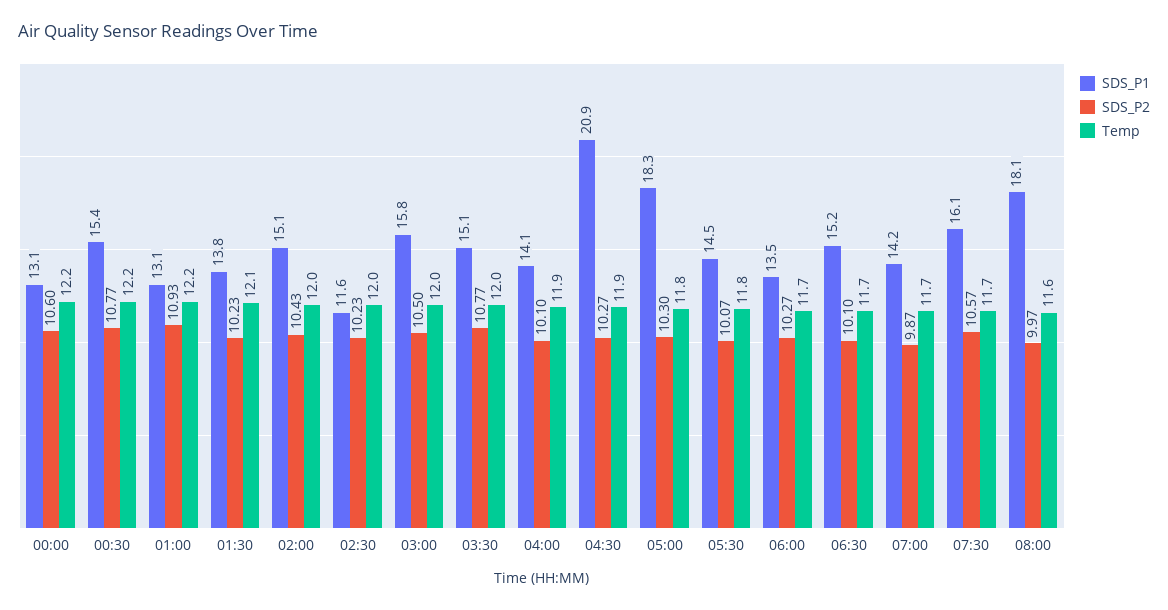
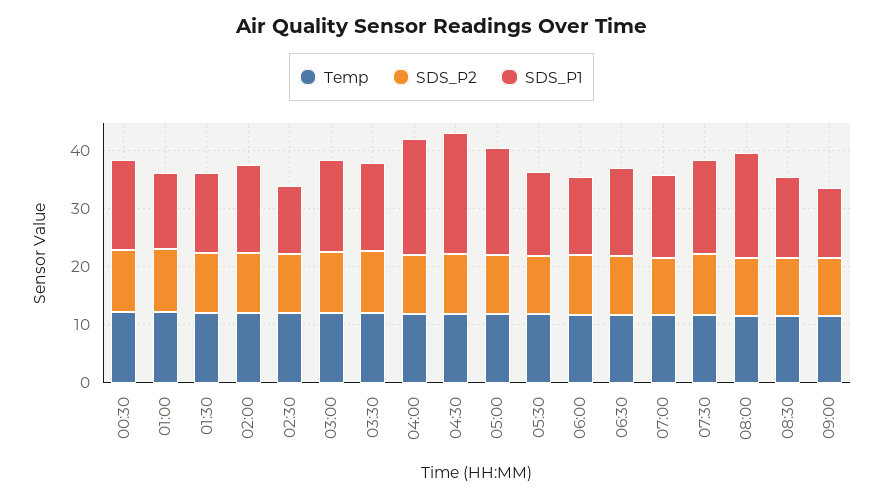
SDS_P1, 00:00: 13.1 -> none
SDS_P2, 00:00: 10.6 -> none
Temp, 00:00: 12.2 -> none
SDS_P1, 04:00: 14.1 -> 20
Temp, 08:30: none -> 12
SDS_P2, 08:30: none -> 10
SDS_P1, 08:30: none -> 14
Temp, 09:00: none -> 12
SDS_P2, 09:00: none -> 10
SDS_P1, 09:00: none -> 12

